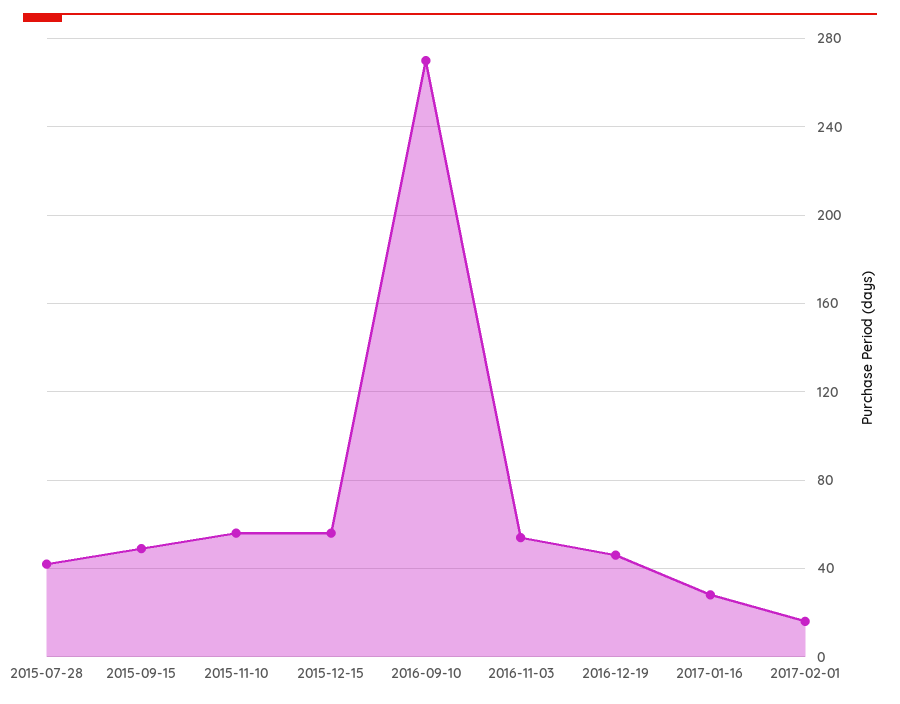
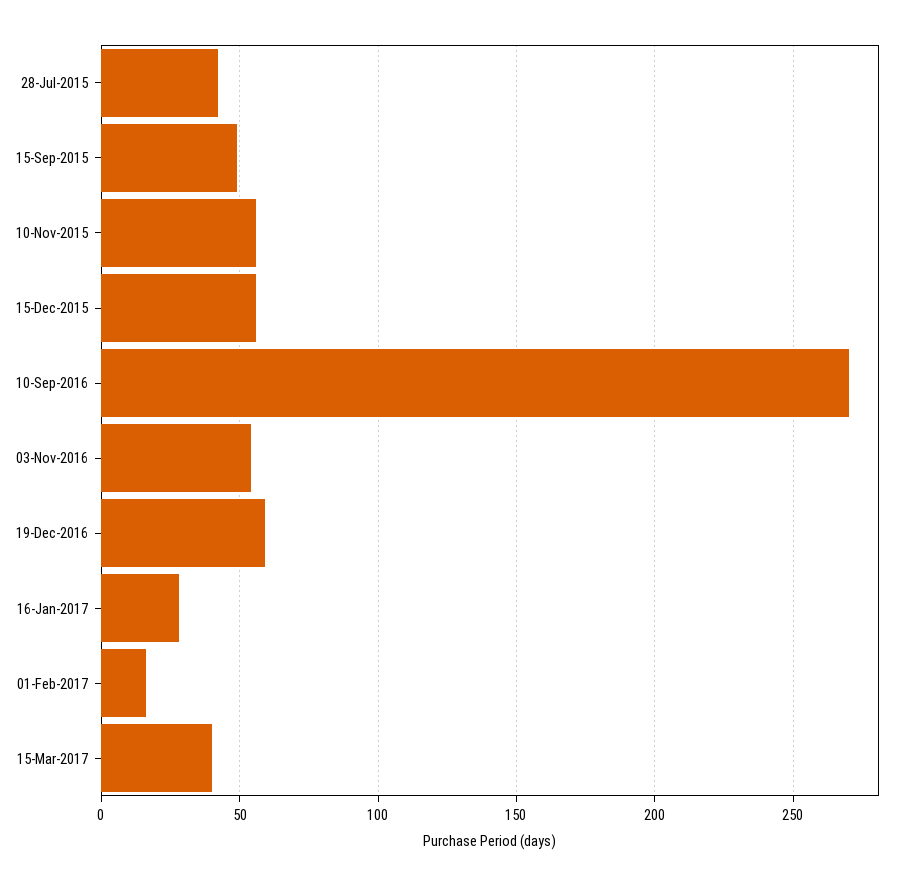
2016-12-19: 45 -> 60
15-Mar-2017: none -> 40

